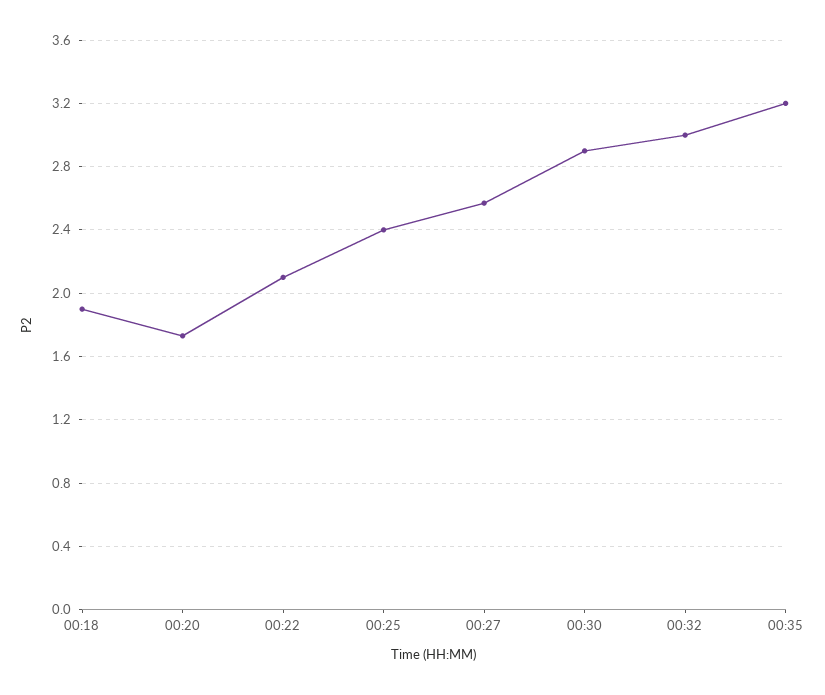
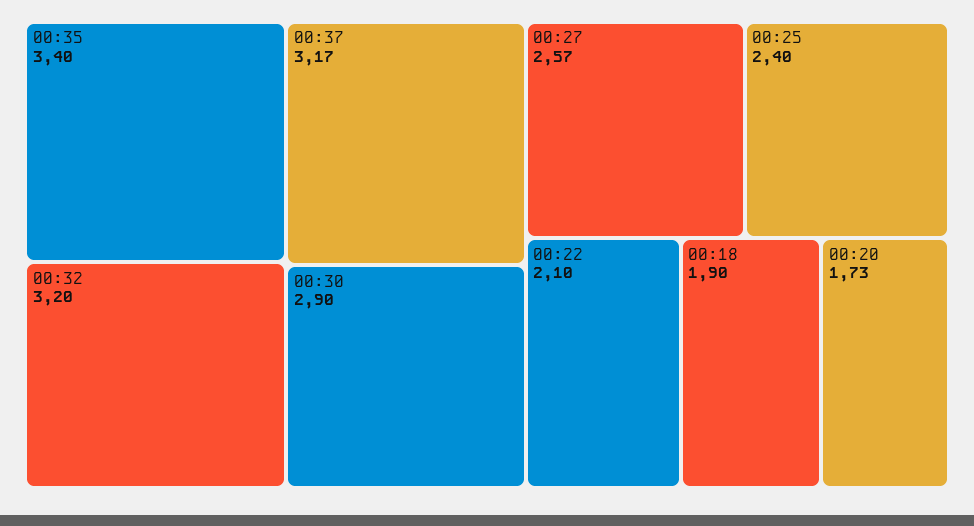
00:32: 3 -> 3.2
00:35: 3.2 -> 3.4
00:37: none -> 3.17

